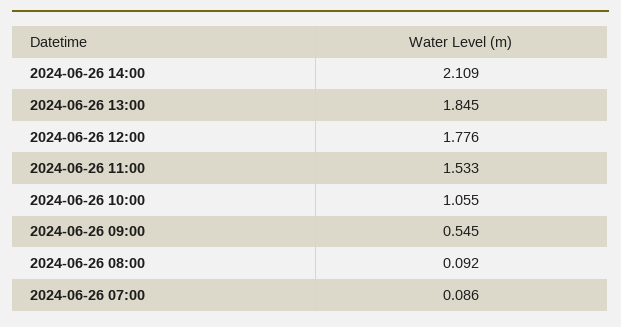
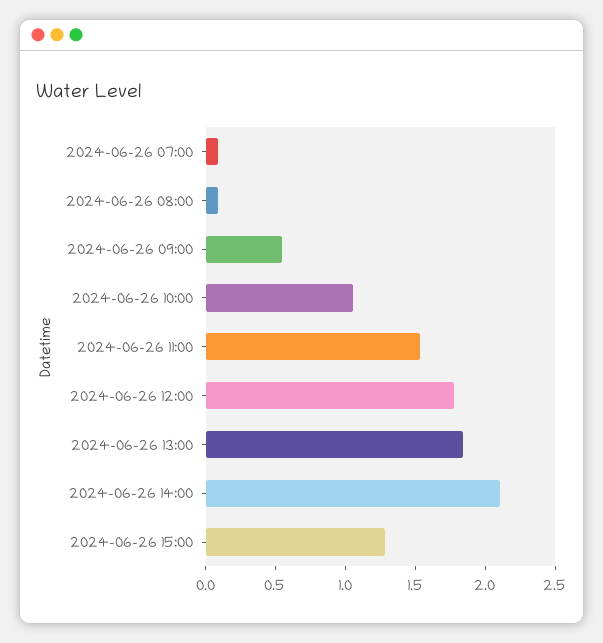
2024-06-26 15:00: none -> 1.3

